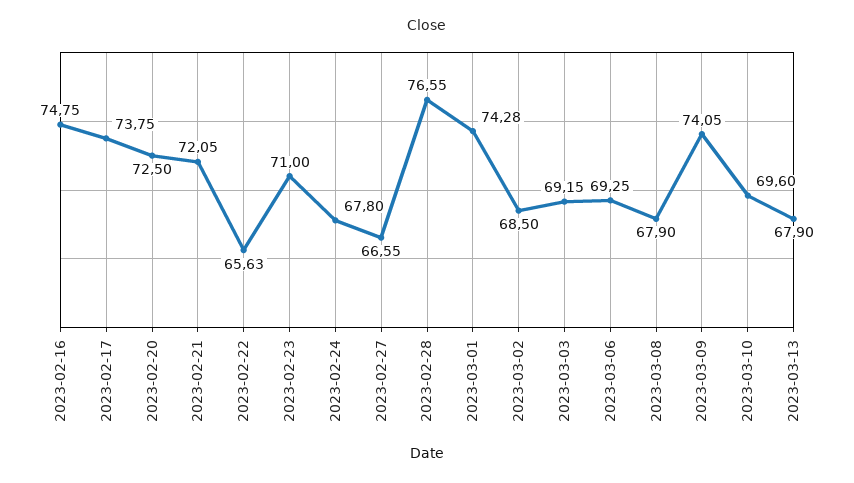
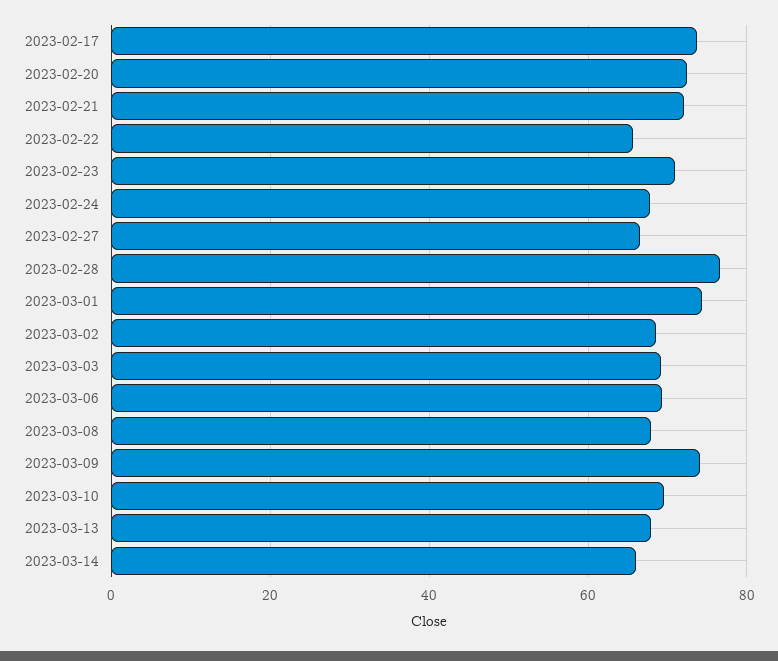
2023-02-16: 74.75 -> none
2023-03-14: none -> 66

